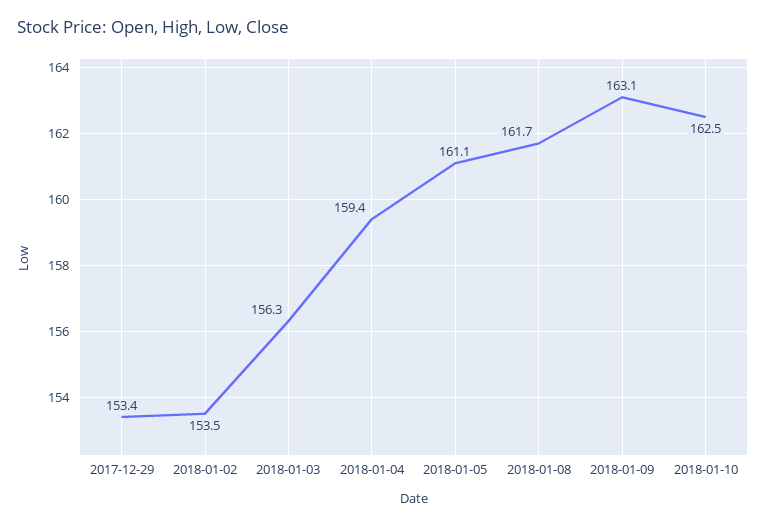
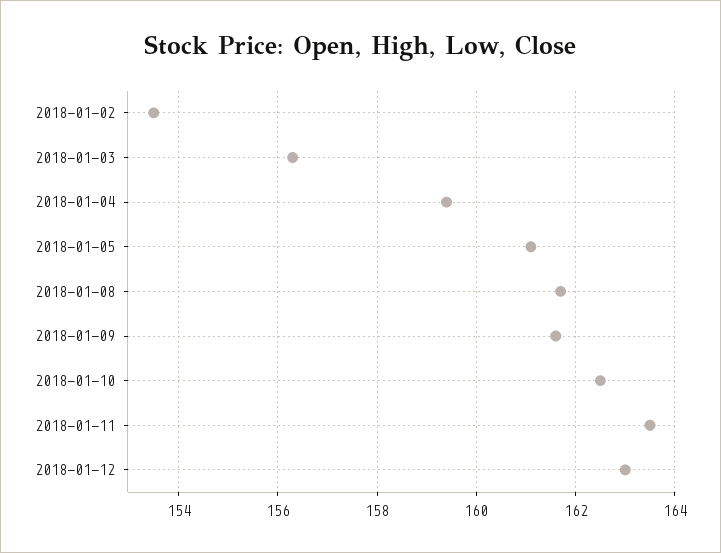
2017-12-29: 153.4 -> none
2018-01-09: 163.1 -> 161.5
2018-01-11: none -> 163.5
2018-01-12: none -> 163

